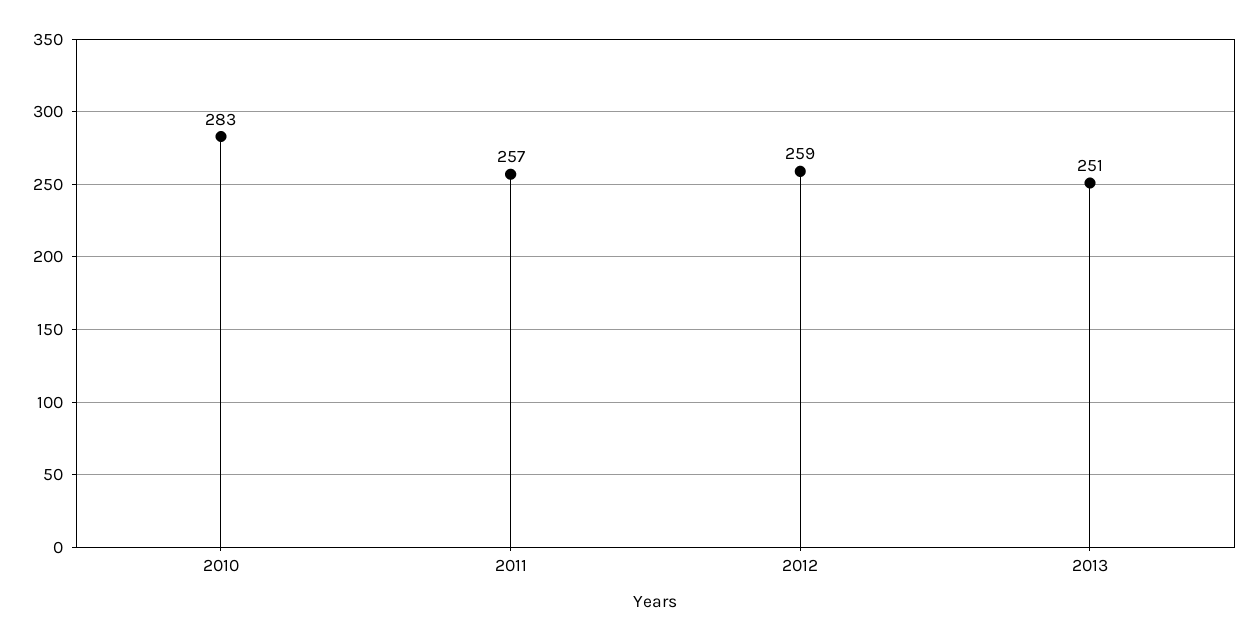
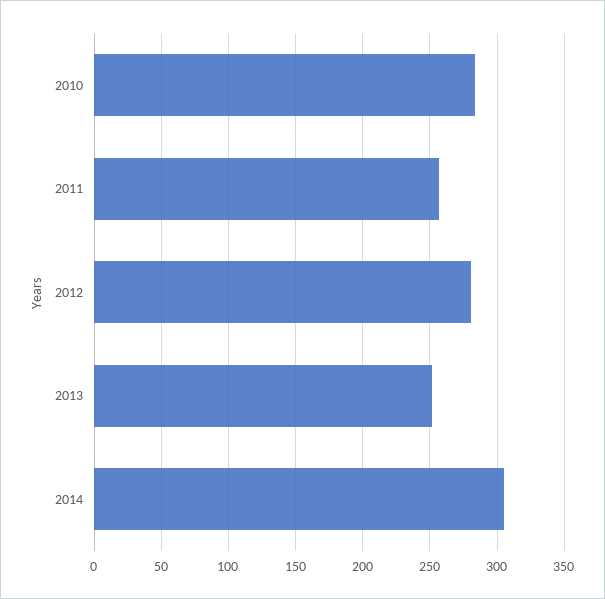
2012: 259 -> 280
2014: none -> 305

